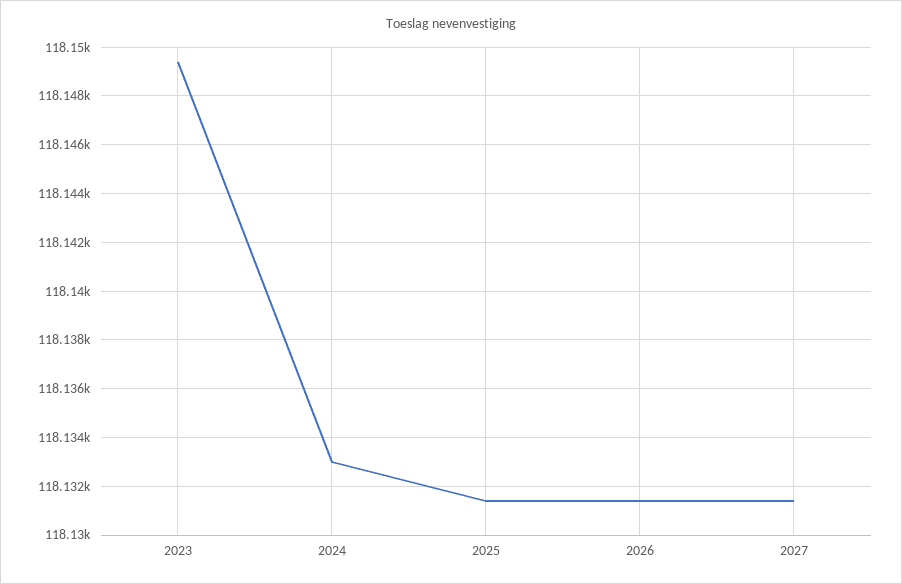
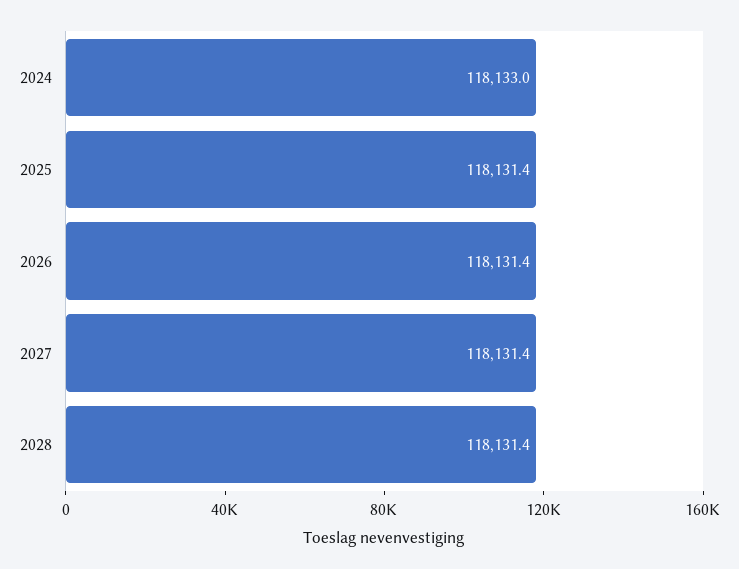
2023: 118149.5 -> none
2028: none -> 118131.4

